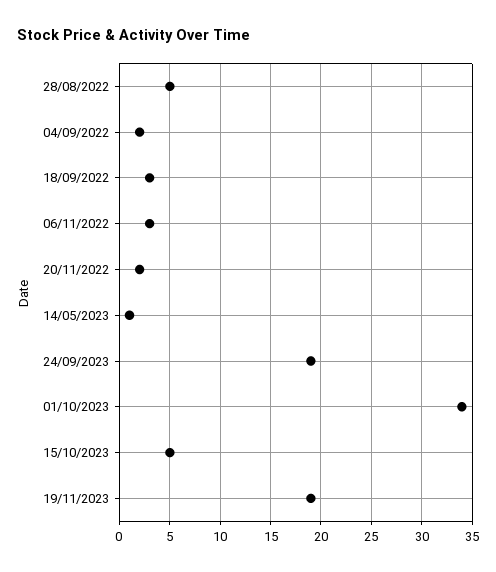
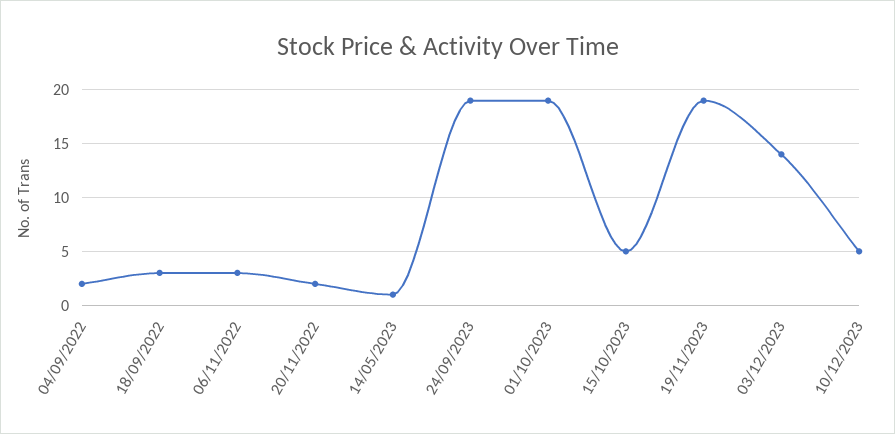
28/08/2022: 5 -> none
01/10/2023: 34 -> 19
03/12/2023: none -> 14
10/12/2023: none -> 5

